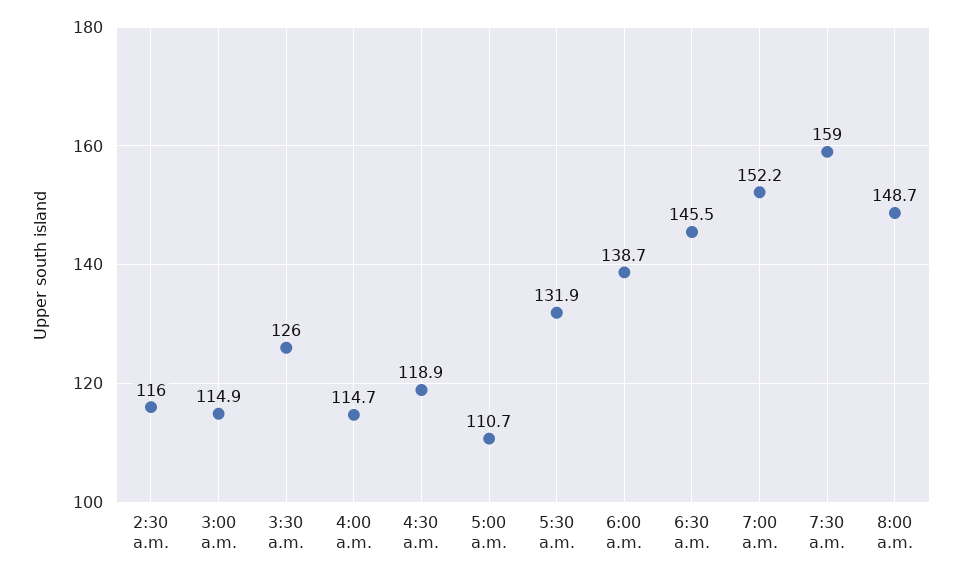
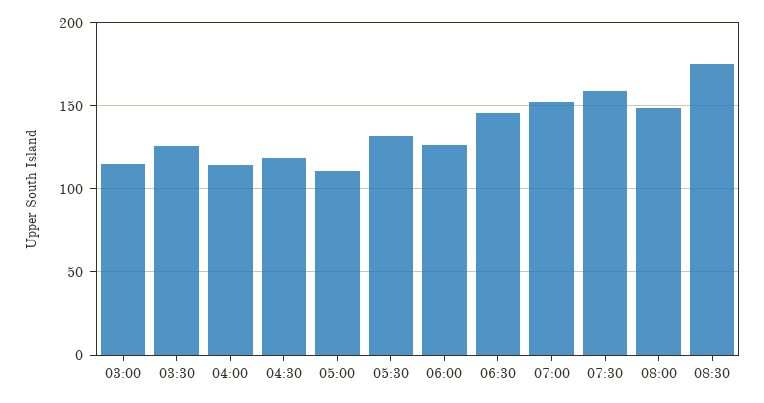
2:30 a.m.: 116 -> none
6:00 a.m.: 138.7 -> 125
08:30: none -> 175

